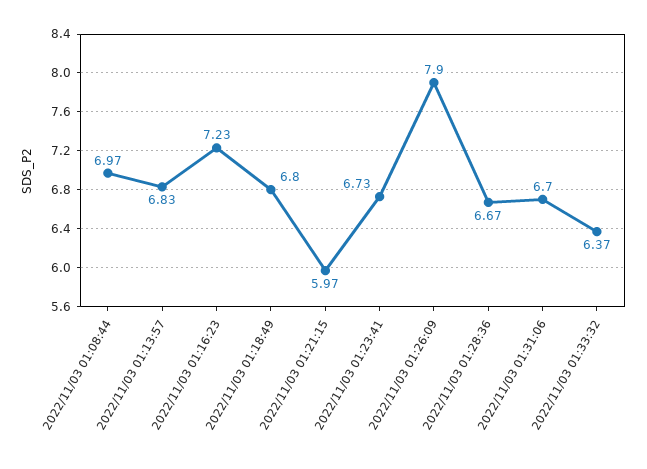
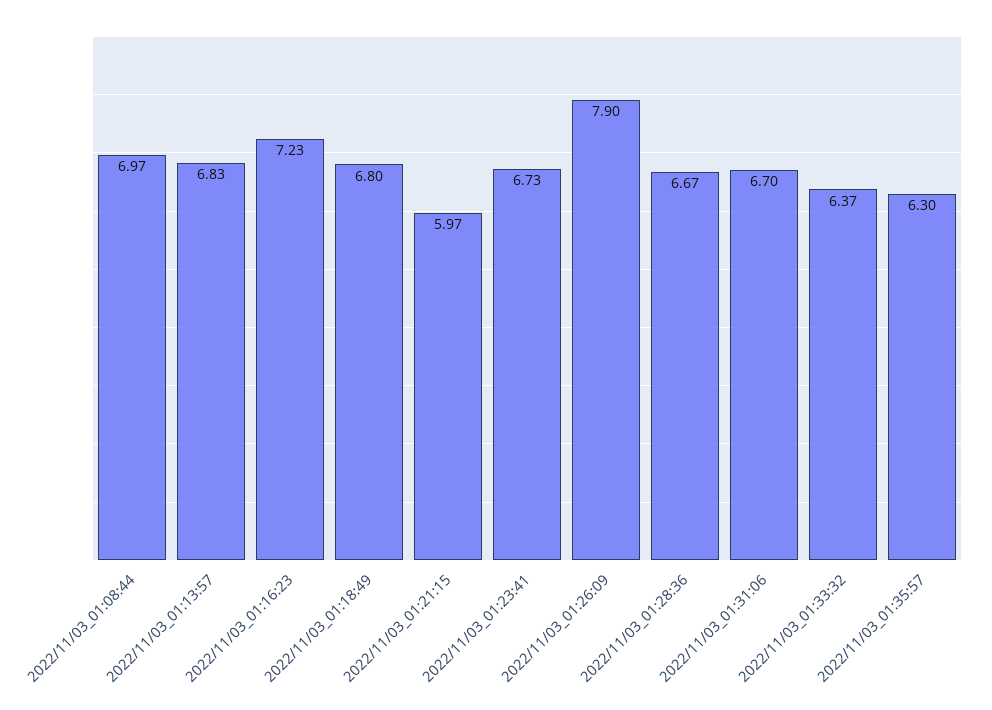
2022/11/03_01:35:57: none -> 6.3

